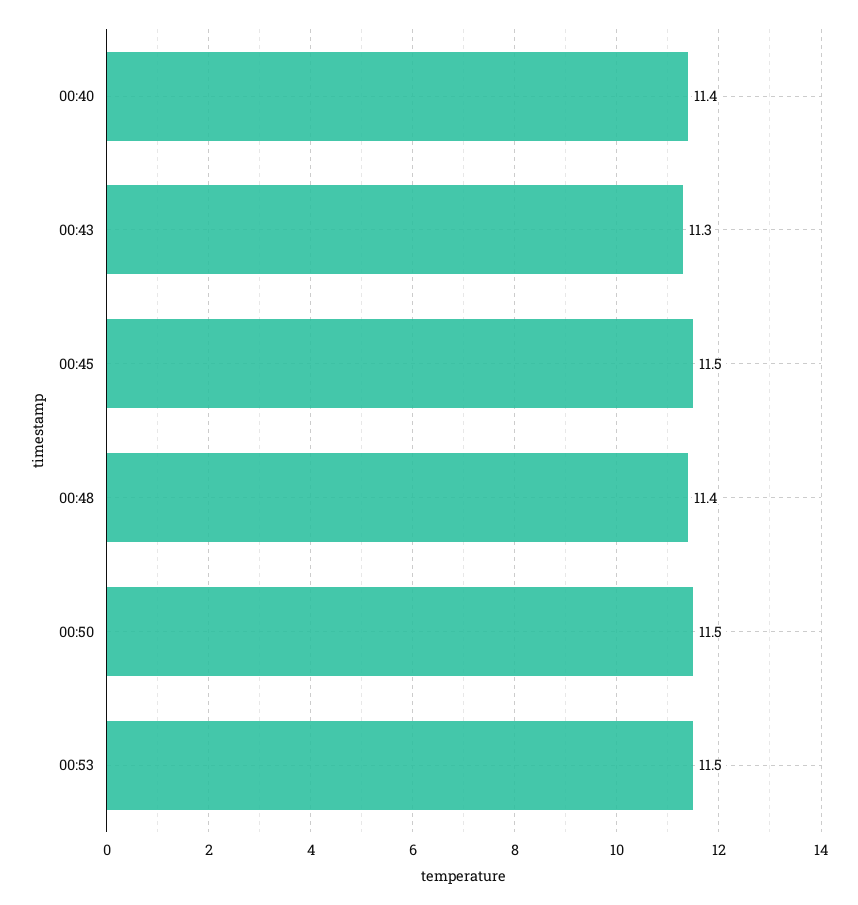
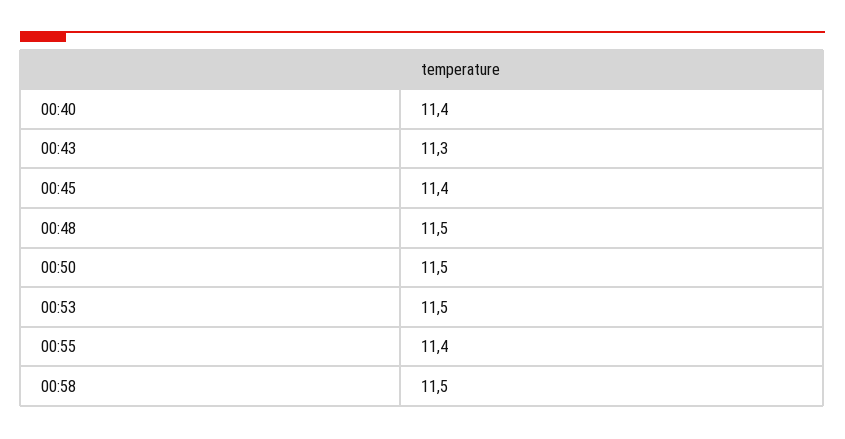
00:45: 11.5 -> 11.4
00:48: 11.4 -> 11.5
00:55: none -> 11.4
00:58: none -> 11.5

